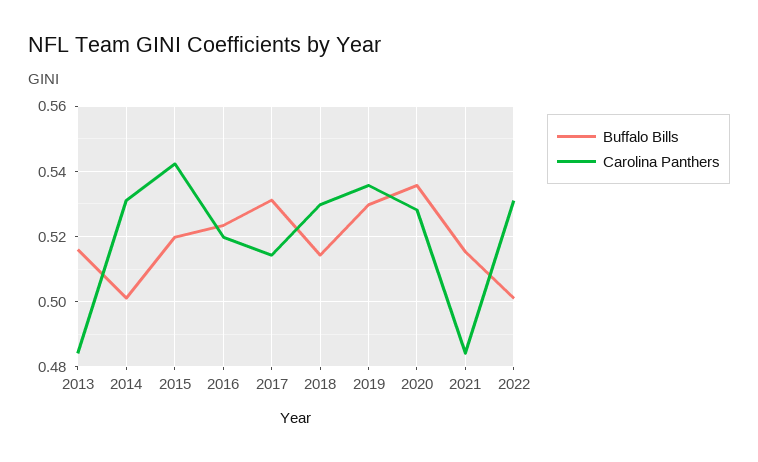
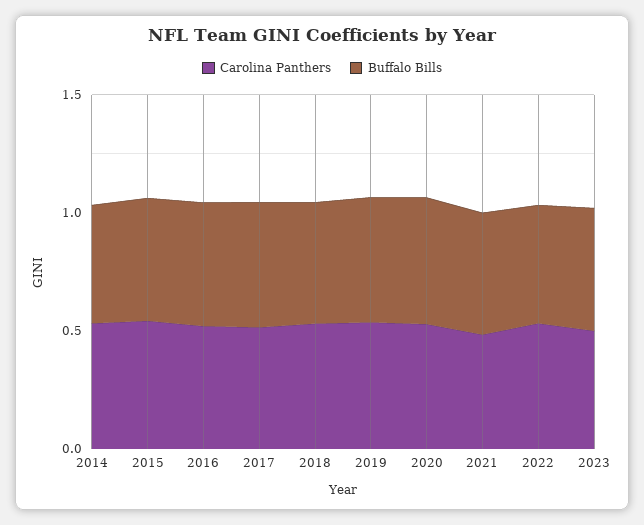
Buffalo Bills, 2013: 0.516 -> none
Carolina Panthers, 2013: 0.484 -> none
Carolina Panthers, 2023: none -> 0.5
Buffalo Bills, 2023: none -> 0.5

